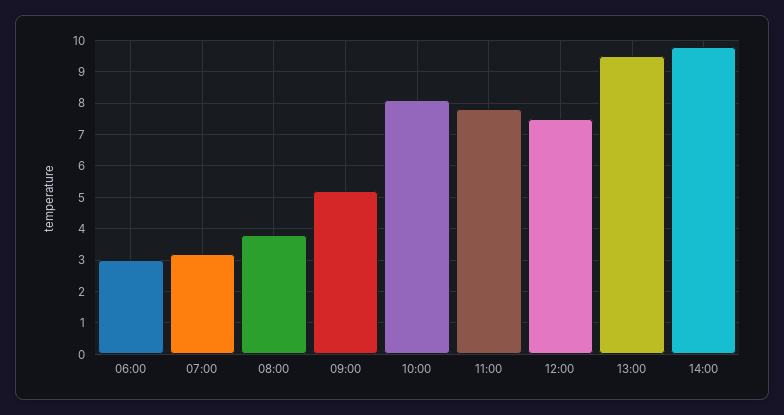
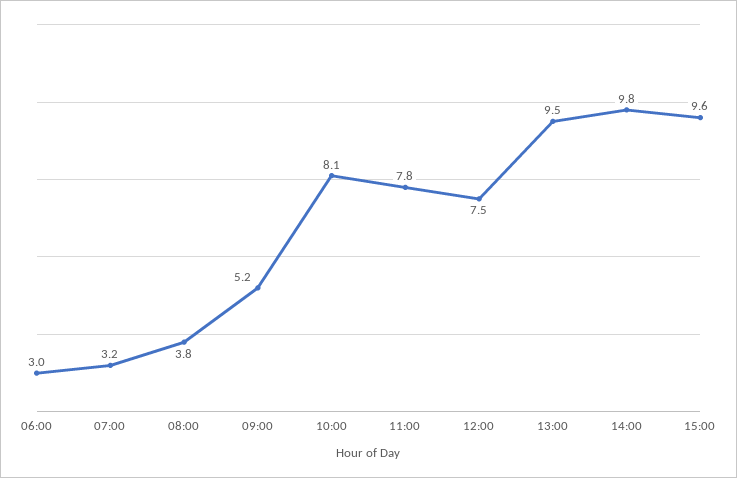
15:00: none -> 9.6

